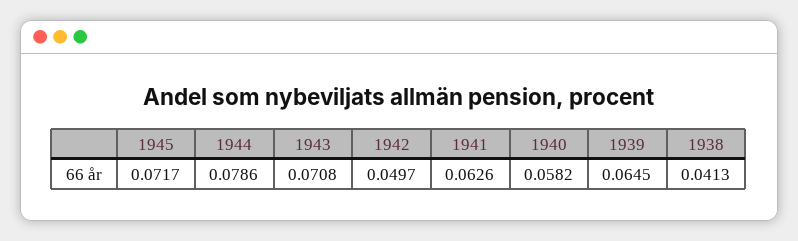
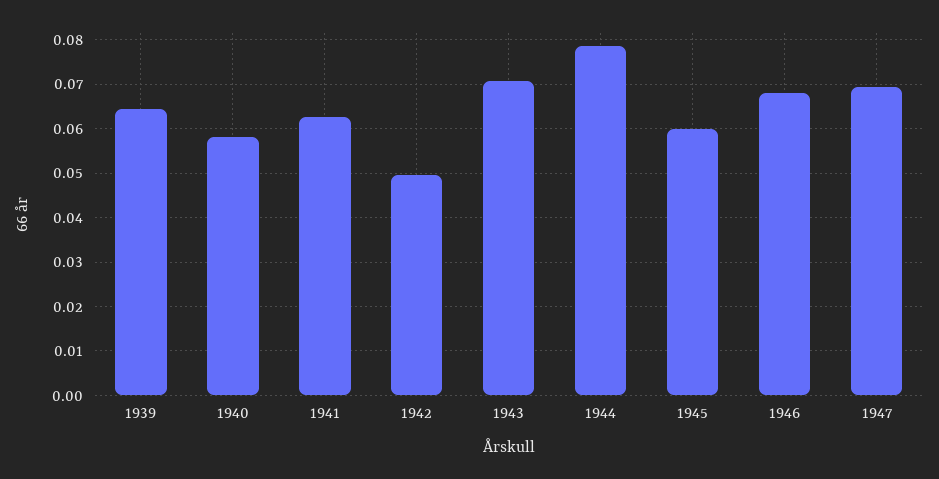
1945: 0.0717 -> 0.06
1938: 0.0413 -> none
1946: none -> 0.068
1947: none -> 0.07

